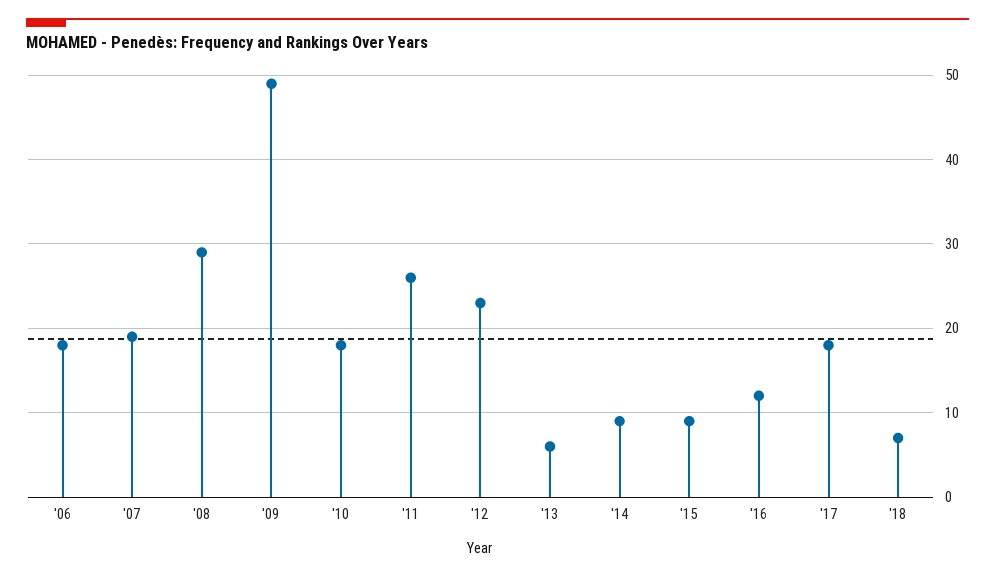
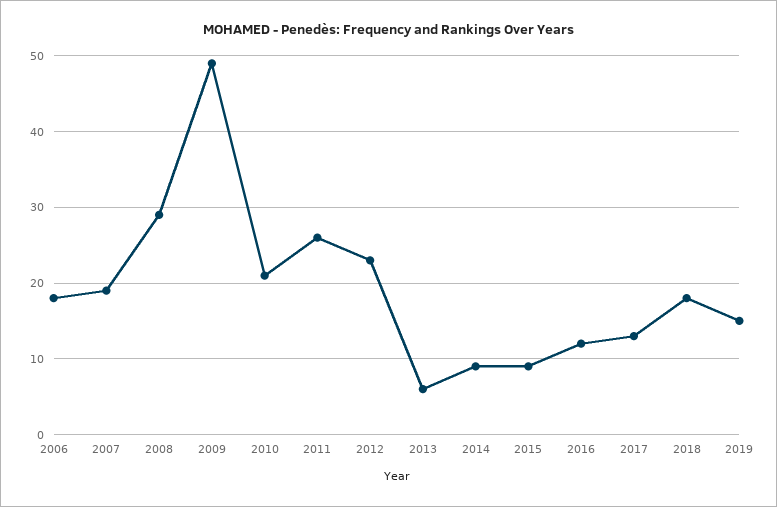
'10: 18 -> 21
'17: 18 -> 13
'18: 7 -> 18
2019: none -> 15

